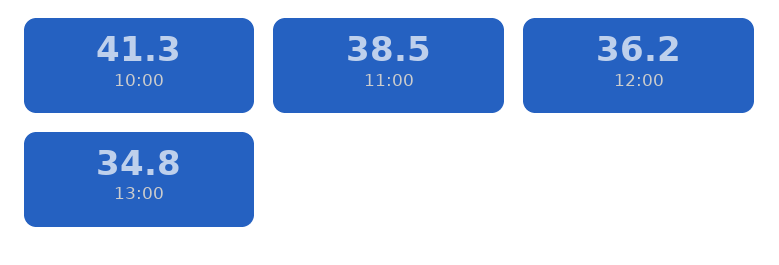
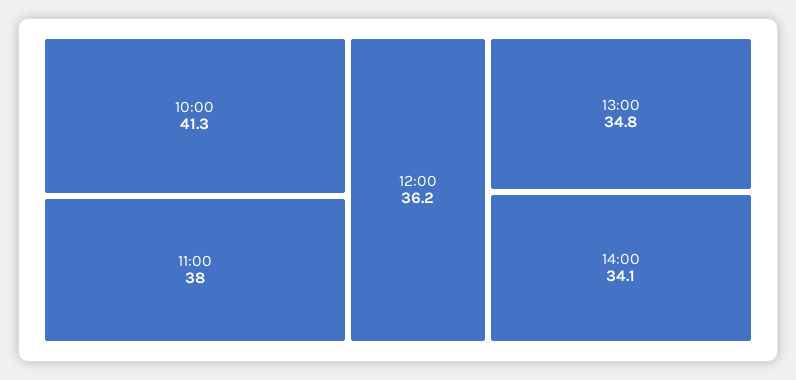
11:00: 38.5 -> 38
14:00: none -> 34.1

